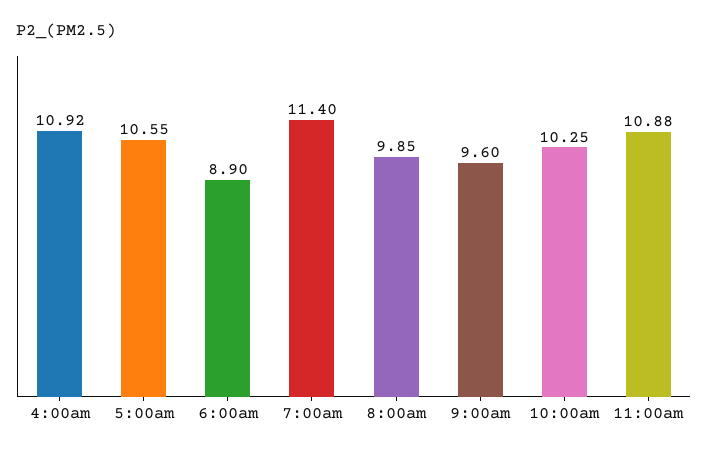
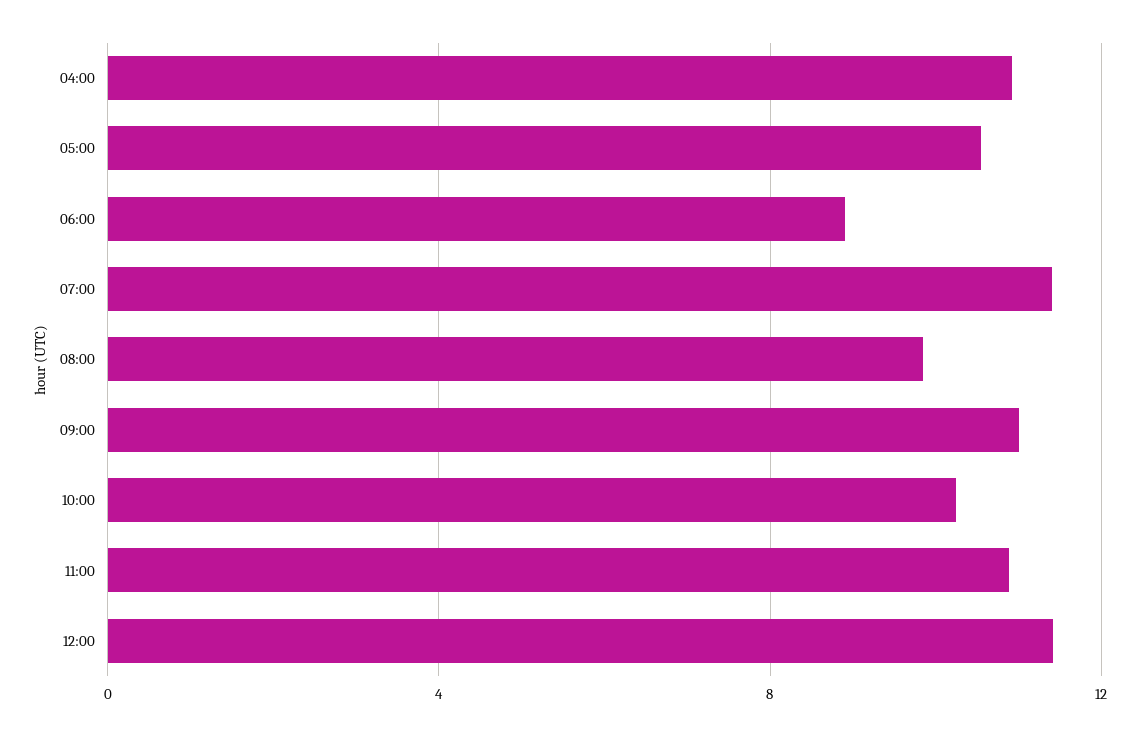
9:00am: 9.6 -> 11
12:00: none -> 11.5

